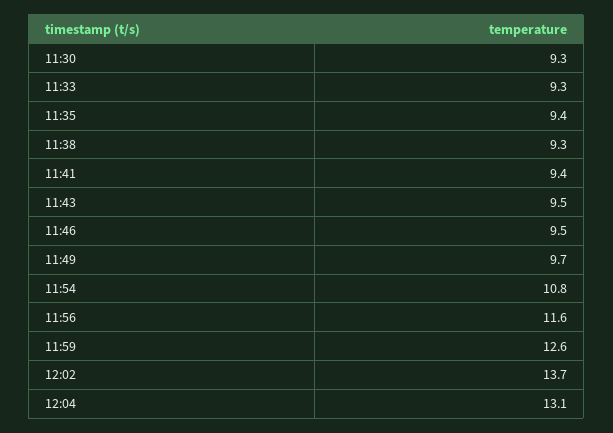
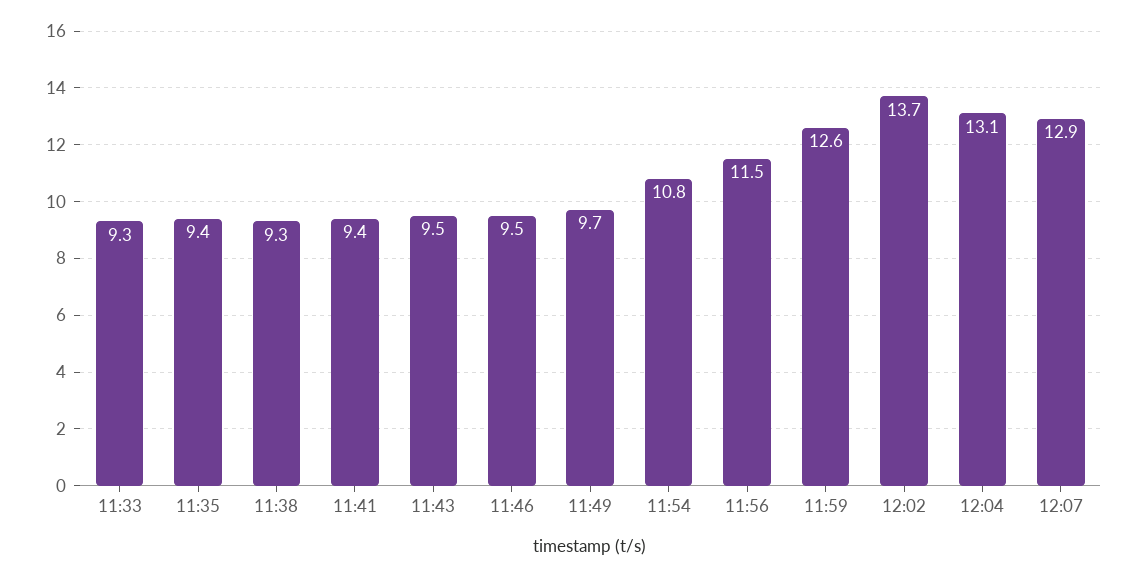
11:30: 9.3 -> none
11:56: 11.6 -> 11.5
12:07: none -> 12.9

